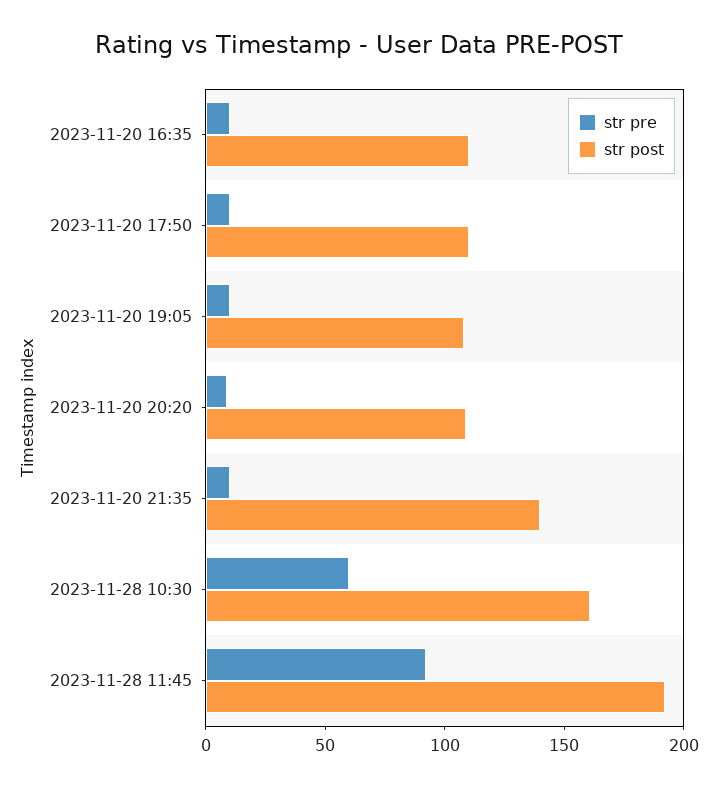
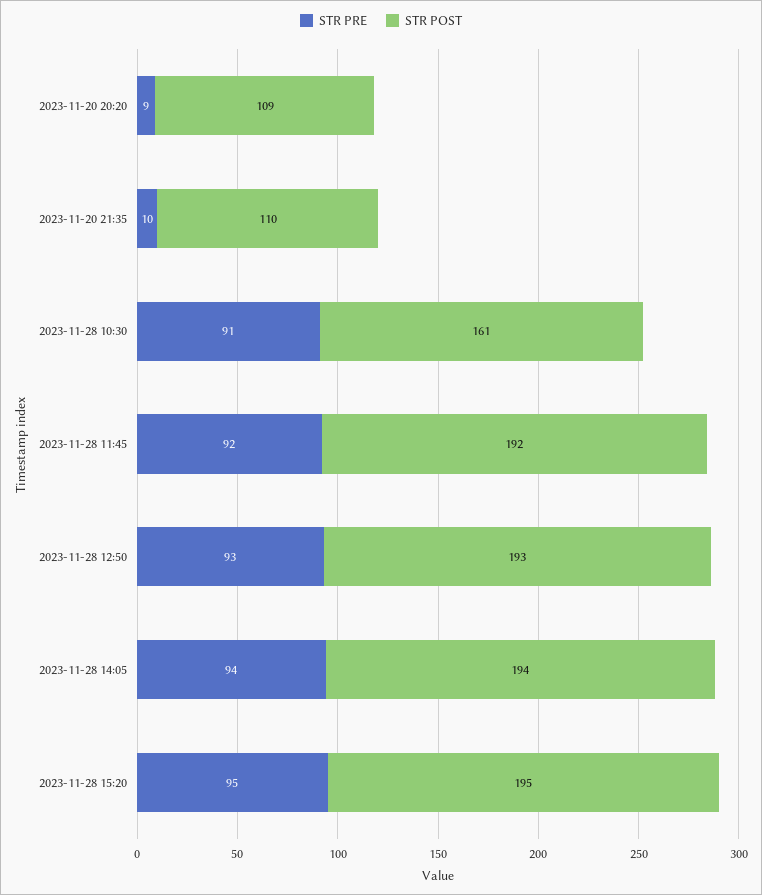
str pre, 2023-11-20 16:35: 10 -> none
str post, 2023-11-20 16:35: 110 -> none
str pre, 2023-11-20 17:50: 10 -> none
str post, 2023-11-20 17:50: 110 -> none
str pre, 2023-11-20 19:05: 10 -> none
str post, 2023-11-20 19:05: 110 -> none
str post, 2023-11-20 21:35: 140 -> 110
str pre, 2023-11-28 10:30: 60 -> 91
str pre, 2023-11-28 12:50: none -> 93
str post, 2023-11-28 12:50: none -> 193
str pre, 2023-11-28 14:05: none -> 94
str post, 2023-11-28 14:05: none -> 194
str pre, 2023-11-28 15:20: none -> 95
str post, 2023-11-28 15:20: none -> 195

